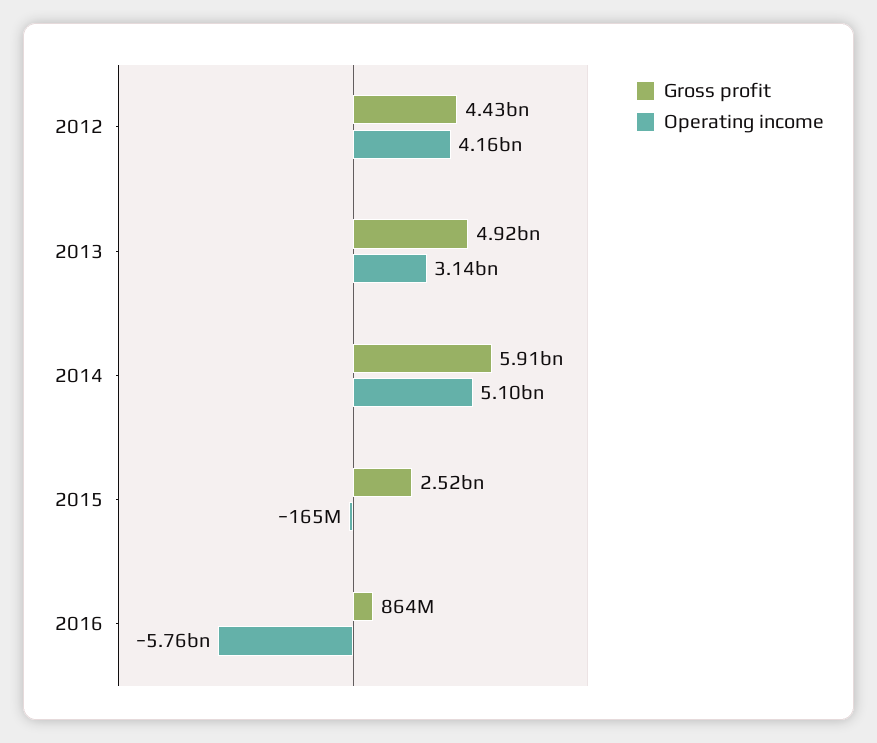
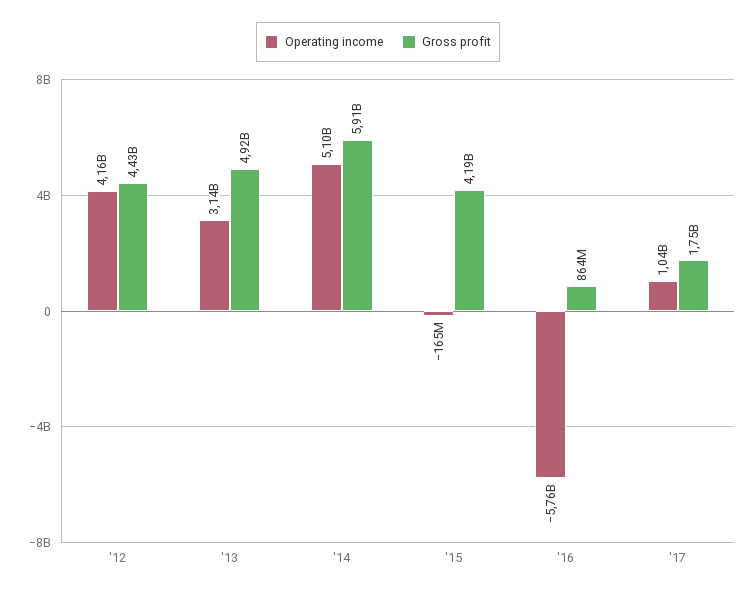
Gross profit, 2015: 2520000000 -> 4190000000
Operating income, '17: none -> 1040000000
Gross profit, '17: none -> 1750000000

